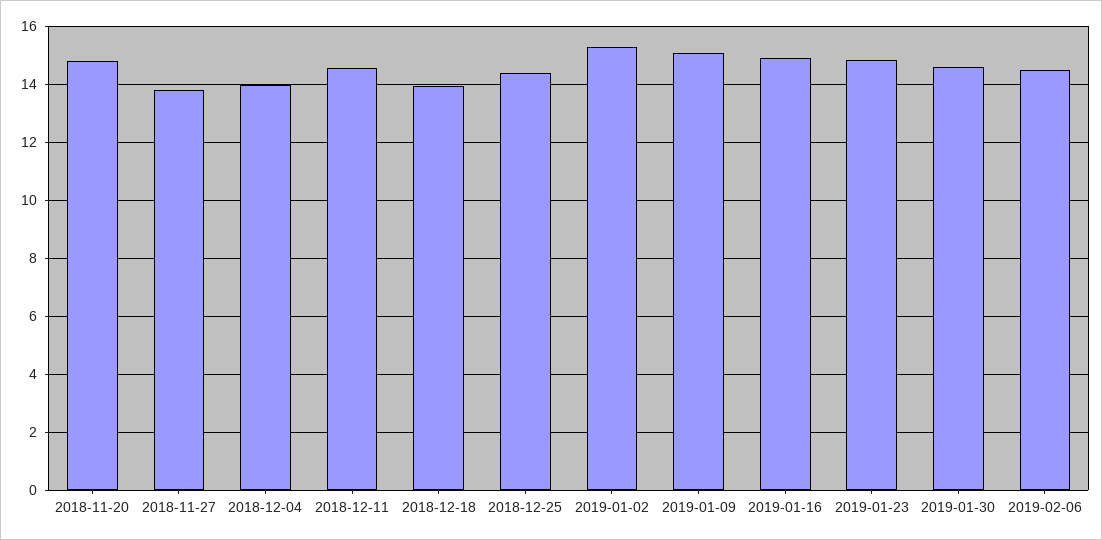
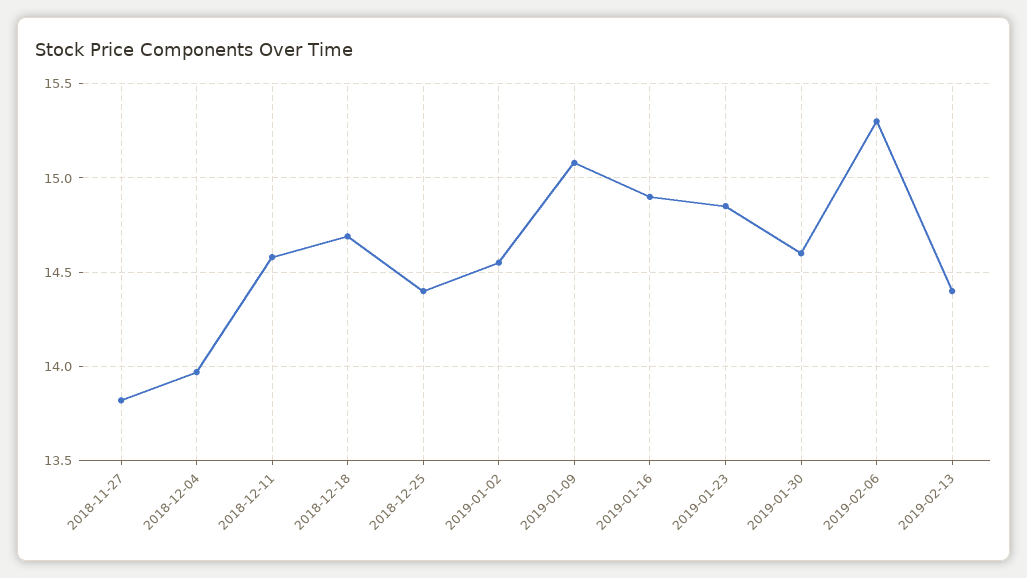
2018-11-20: 14.75 -> none
2018-12-18: 14 -> 14.7
2019-01-02: 15.25 -> 14.55
2019-02-06: 14.5 -> 15.3
2019-02-13: none -> 14.4

